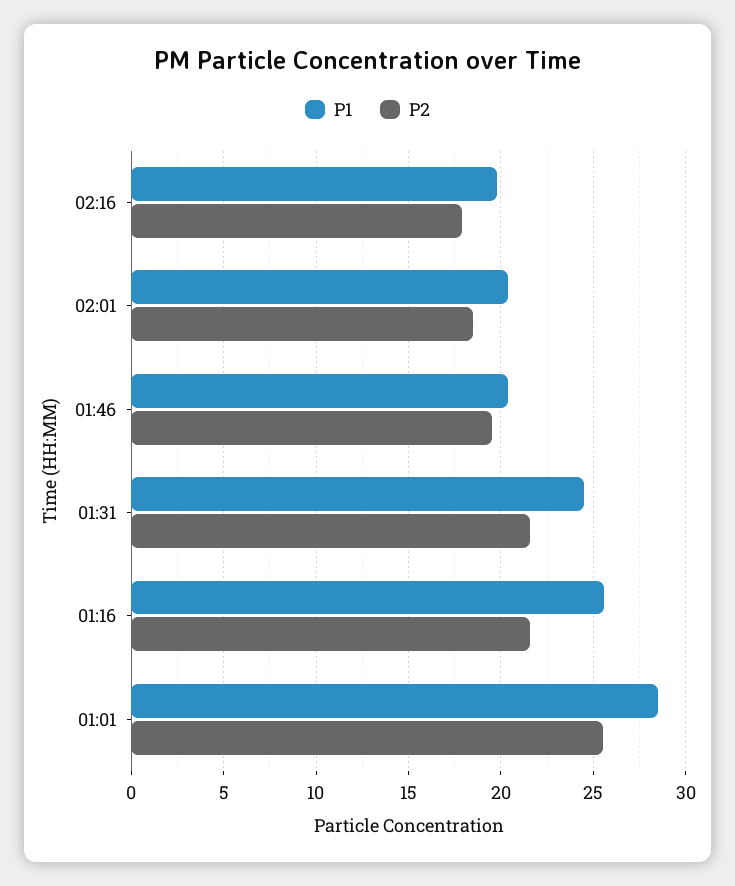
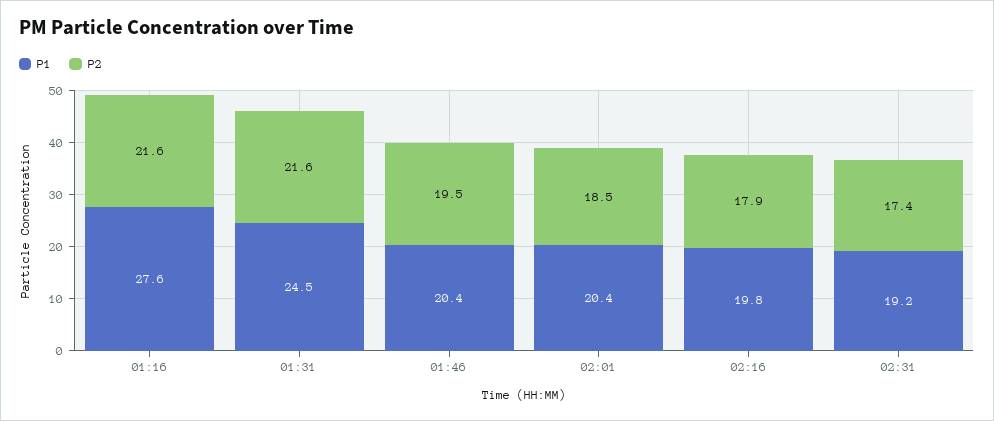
P1, 01:16: 25.5 -> 27.6
P1, 01:01: 28.5 -> none
P2, 01:01: 25.5 -> none
P1, 02:31: none -> 19.2
P2, 02:31: none -> 17.4

